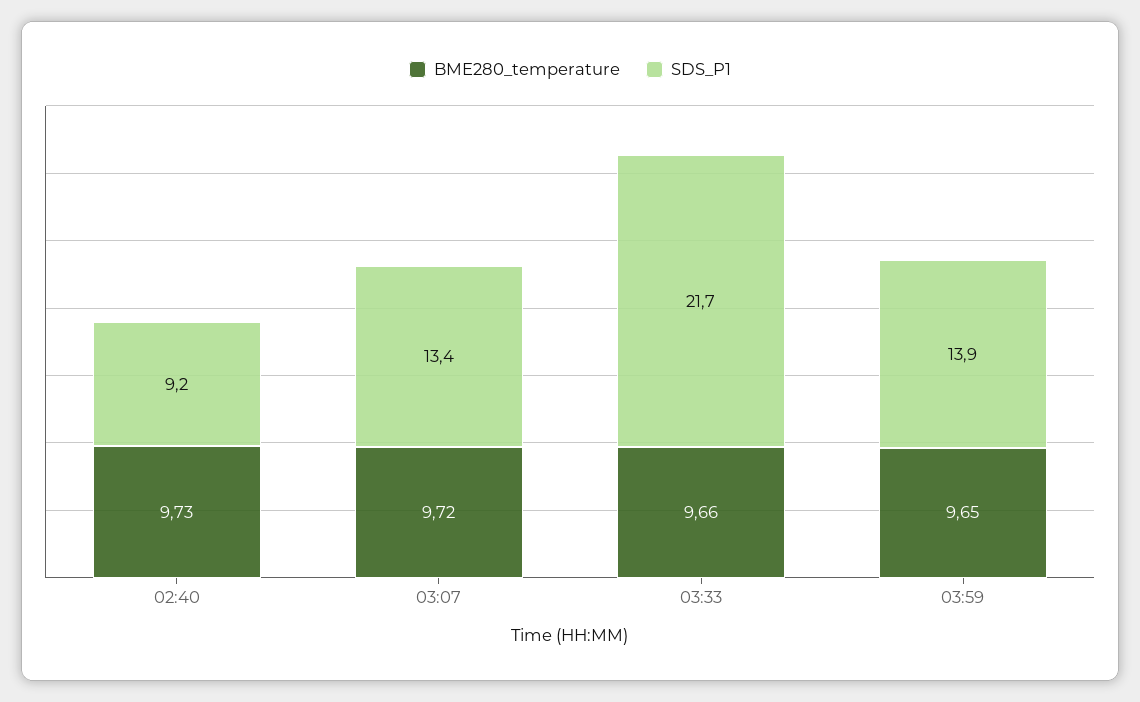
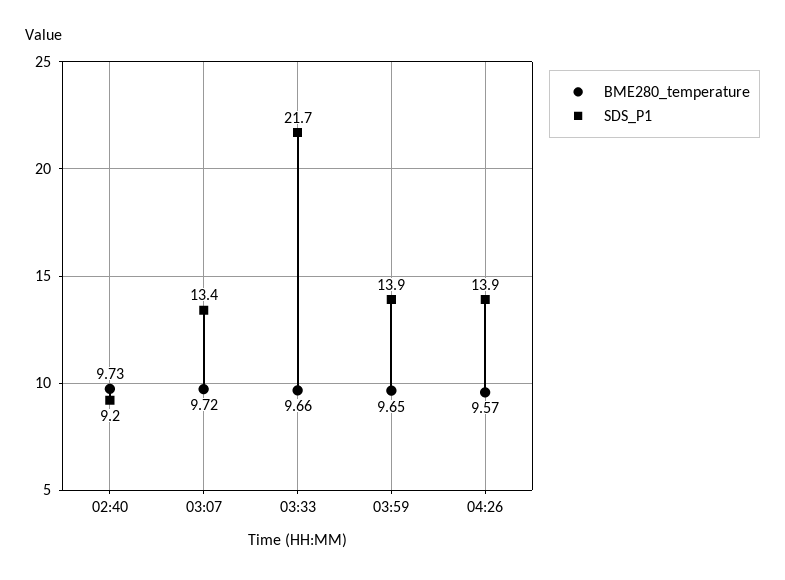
BME280_temperature, 04:26: none -> 9.57
SDS_P1, 04:26: none -> 13.9

